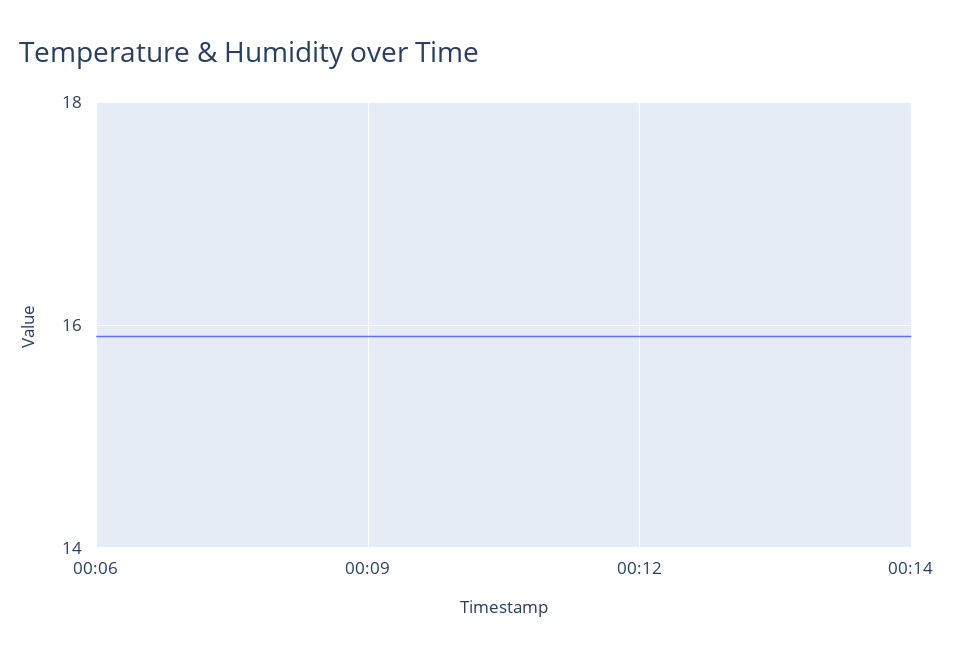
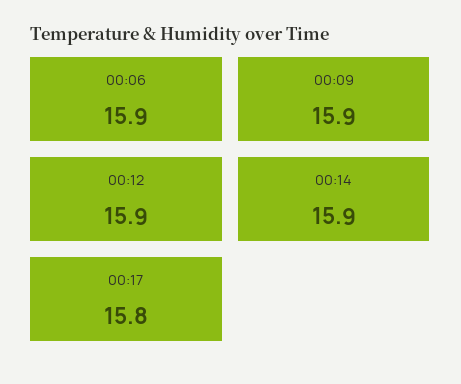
00:17: none -> 15.8

